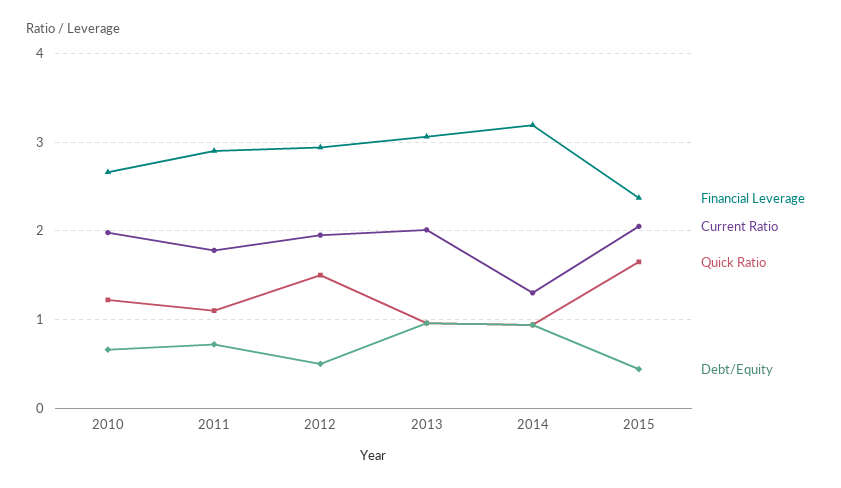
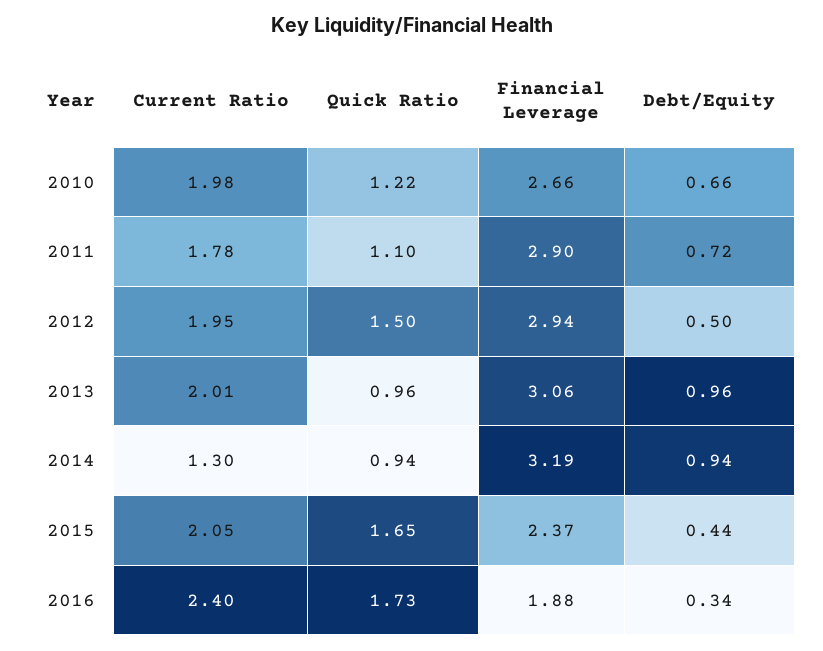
Current Ratio, 2016: none -> 2.4
Quick Ratio, 2016: none -> 1.73
Financial Leverage, 2016: none -> 1.88
Debt/Equity, 2016: none -> 0.34

